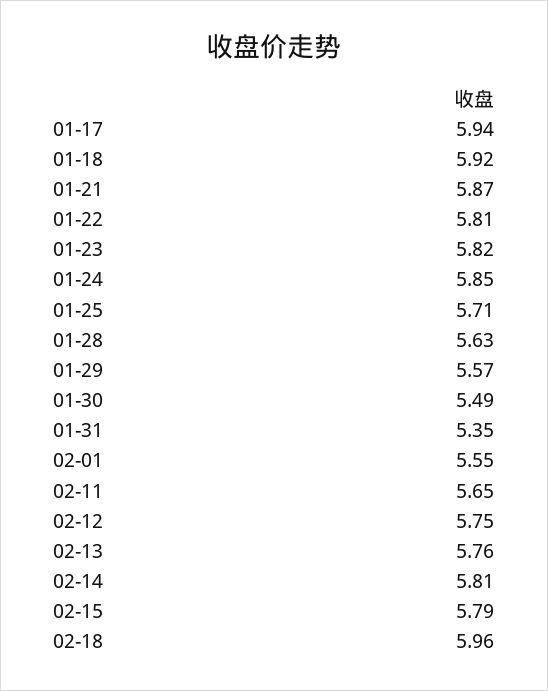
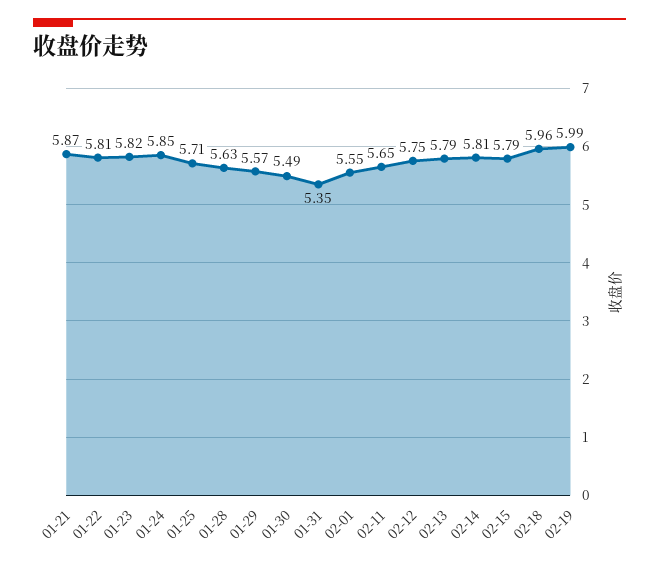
01-17: 5.94 -> none
01-18: 5.92 -> none
02-13: 5.76 -> 5.79
02-19: none -> 5.99

